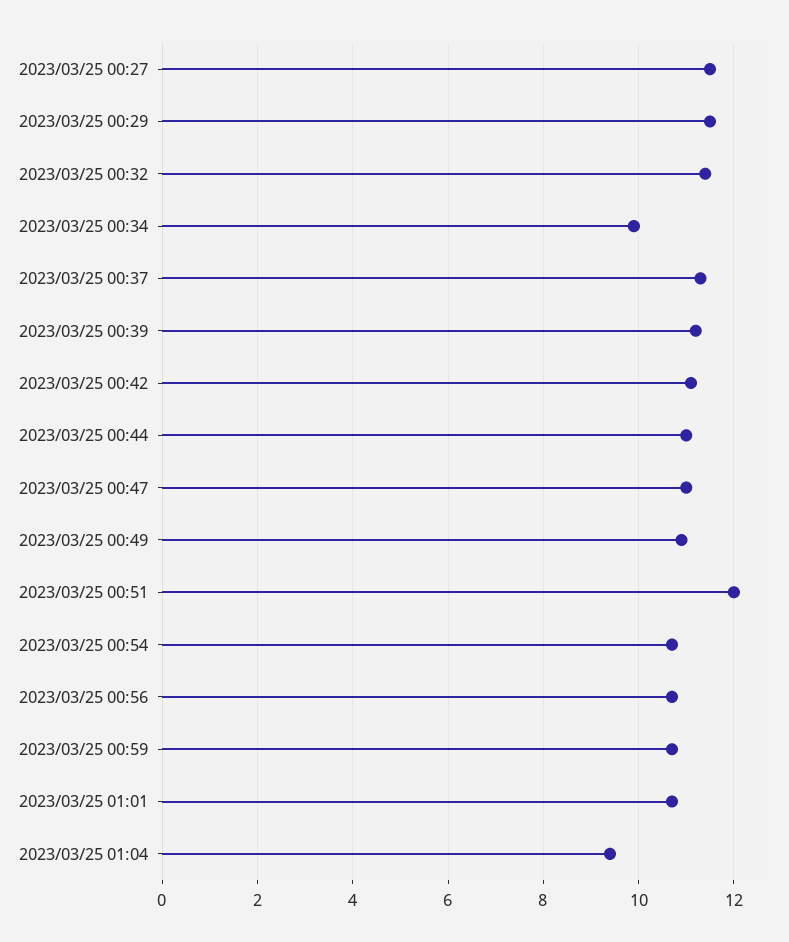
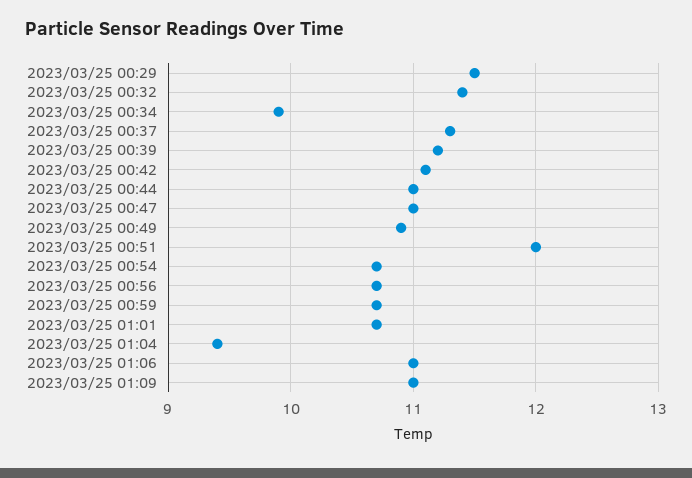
2023/03/25 00:27: 11.5 -> none
2023/03/25 01:06: none -> 11
2023/03/25 01:09: none -> 11

